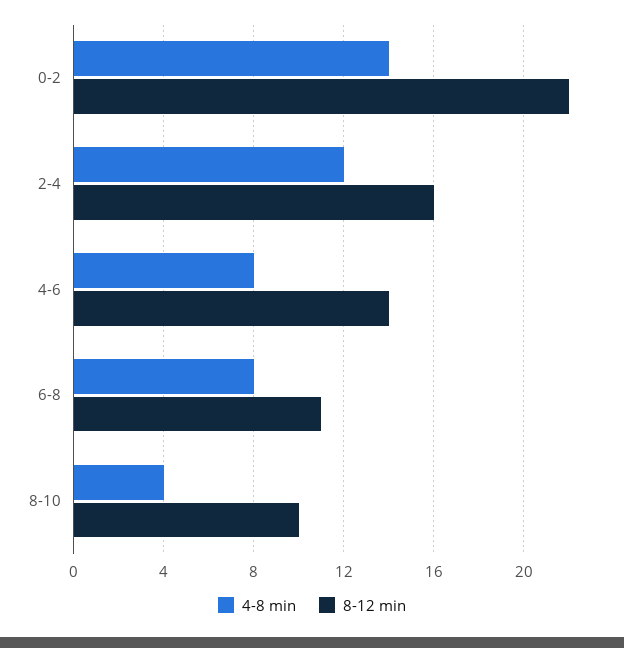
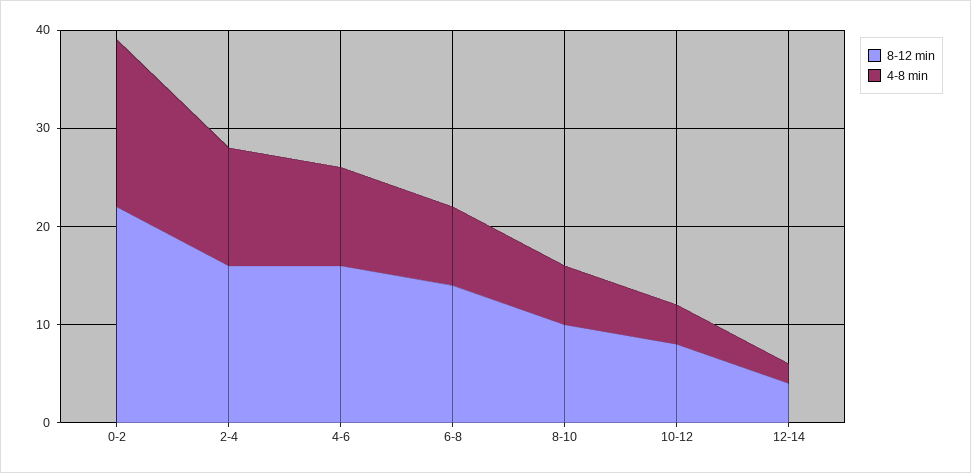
4-8 min, 0-2: 14 -> 17
4-8 min, 4-6: 8 -> 10
8-12 min, 4-6: 14 -> 16
8-12 min, 6-8: 11 -> 14
4-8 min, 8-10: 4 -> 6
8-12 min, 10-12: none -> 8
4-8 min, 10-12: none -> 4
8-12 min, 12-14: none -> 4
4-8 min, 12-14: none -> 2

